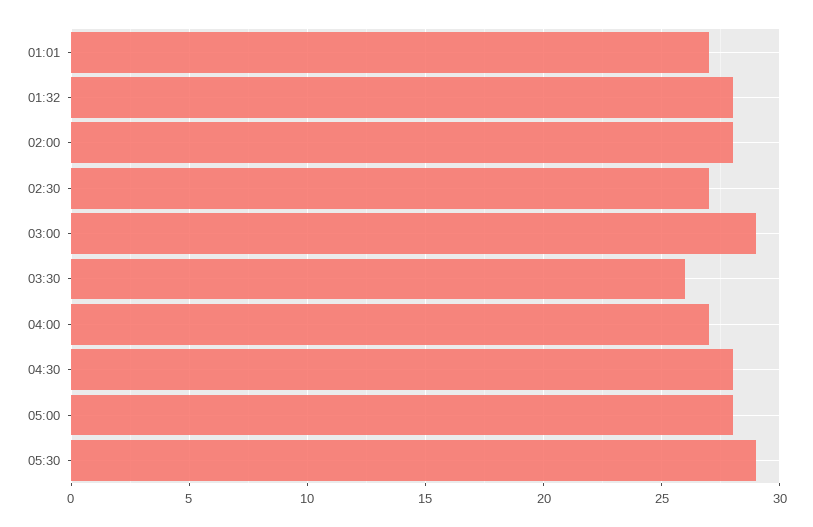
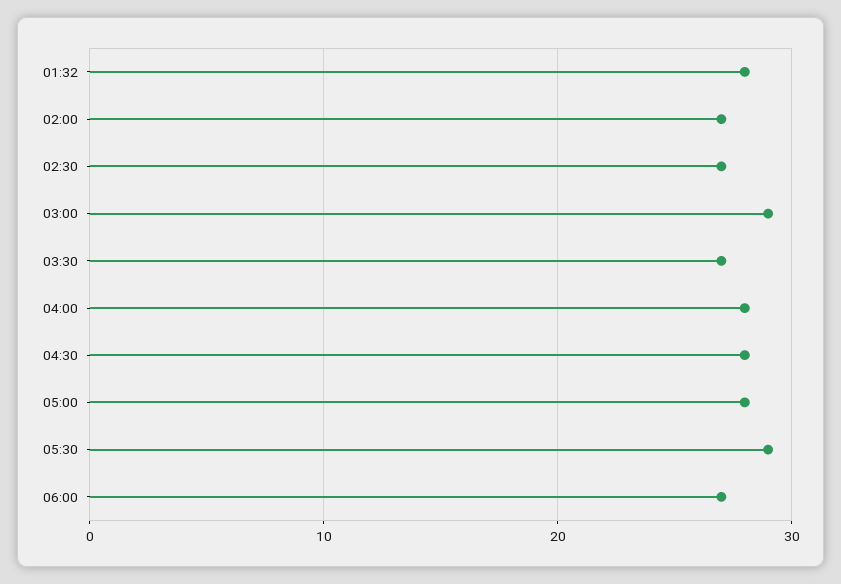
01:01: 27 -> none
02:00: 28 -> 27
03:30: 26 -> 27
04:00: 27 -> 28
06:00: none -> 27

